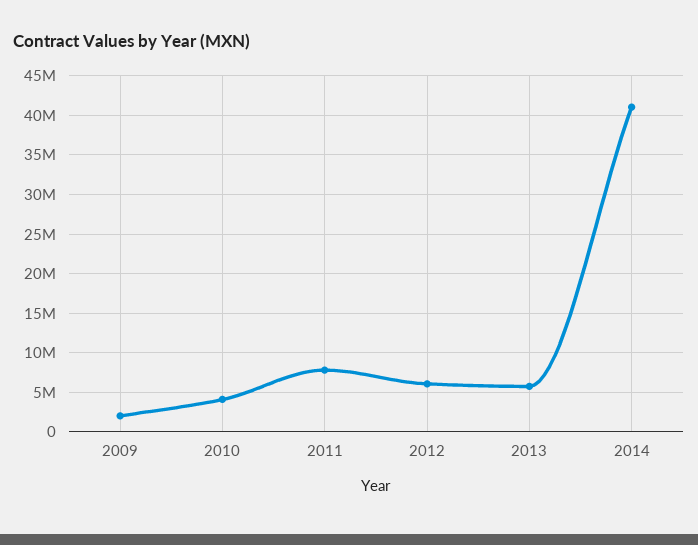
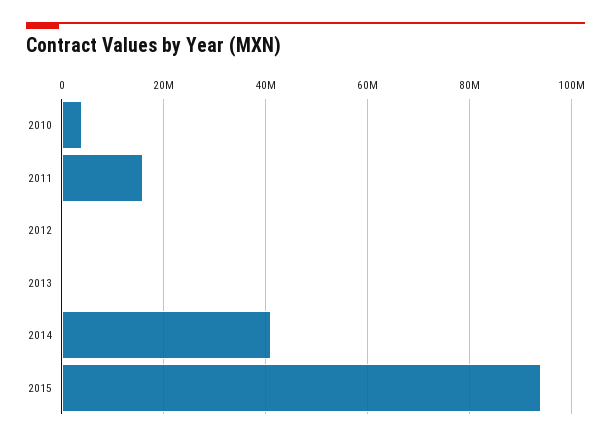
2009: 2000000 -> none
2011: 8000000 -> 16000000
2012: 6000000 -> 0
2013: 6000000 -> 0
2015: none -> 94000000

